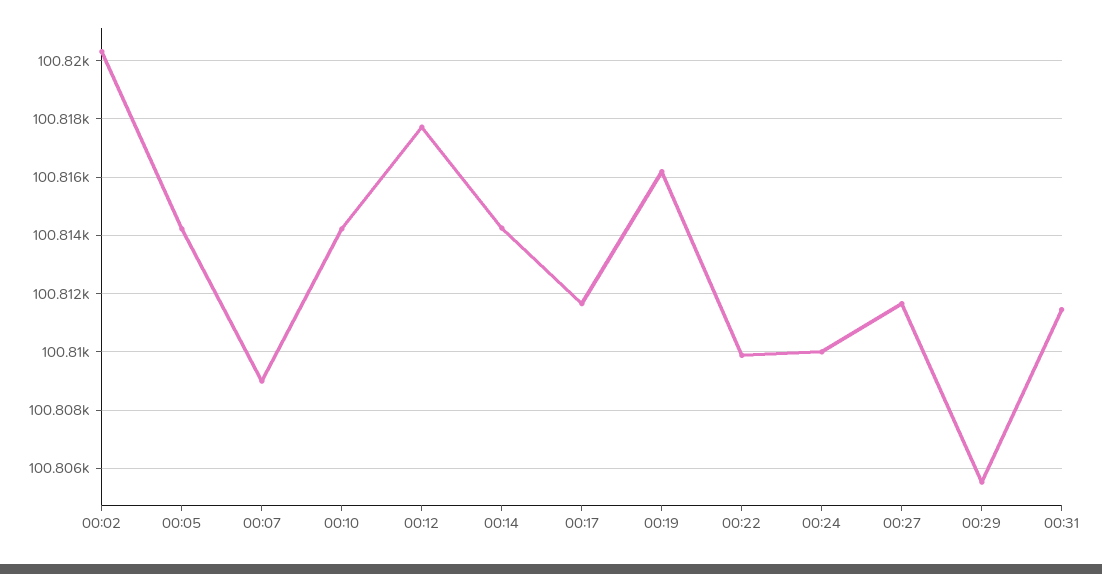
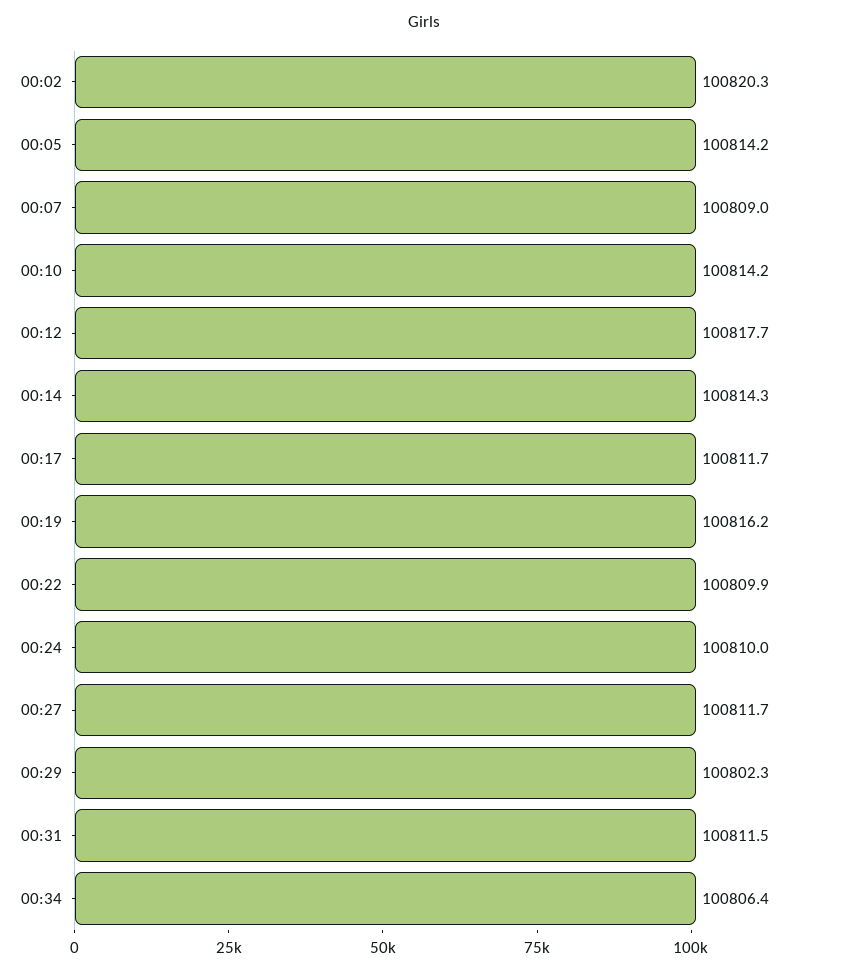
00:29: 100805.5 -> 100802.3
00:34: none -> 100806.4

